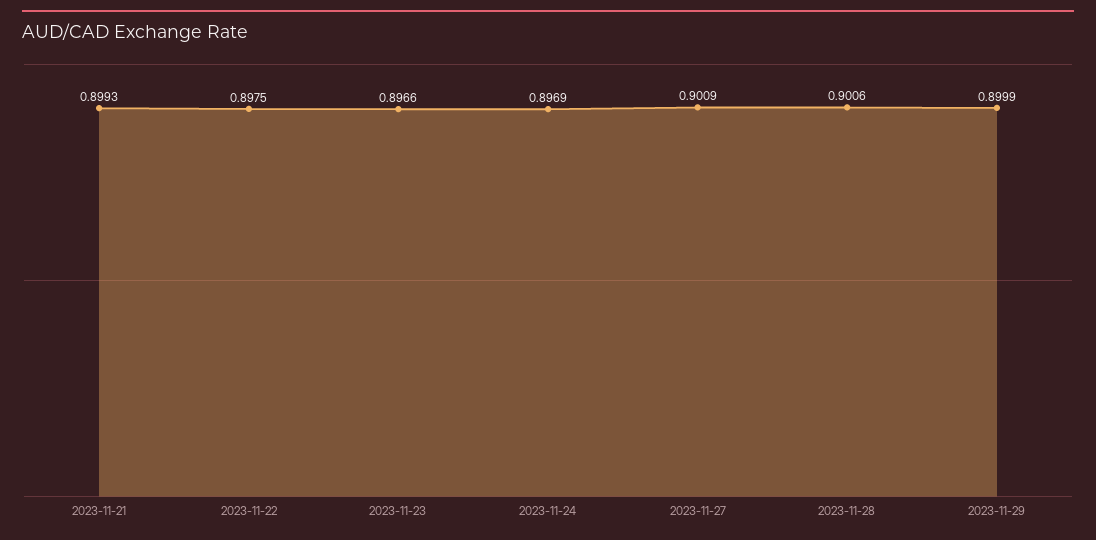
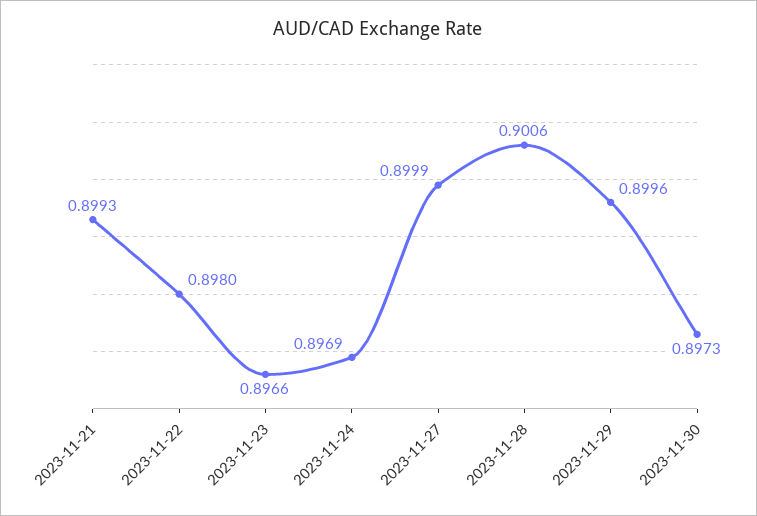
2023-11-22: 0.8975 -> 0.898
2023-11-27: 0.9009 -> 0.8999
2023-11-29: 0.8999 -> 0.8996
2023-11-30: none -> 0.8973

